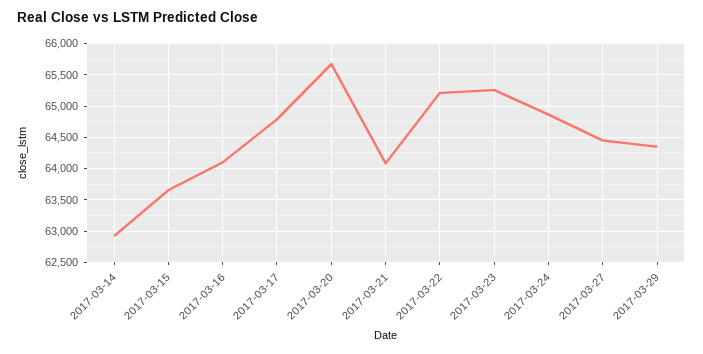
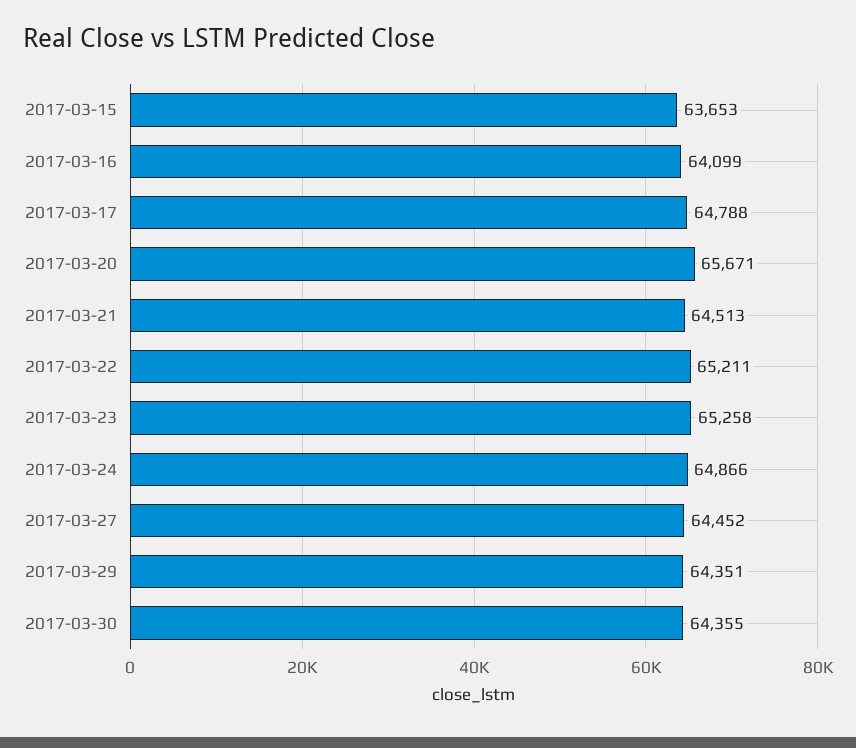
2017-03-14: 62900 -> none
2017-03-21: 64100 -> 64513
2017-03-30: none -> 64355

